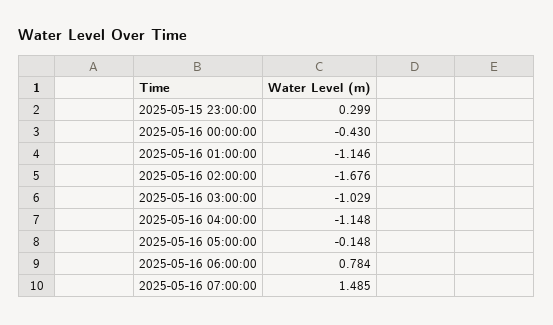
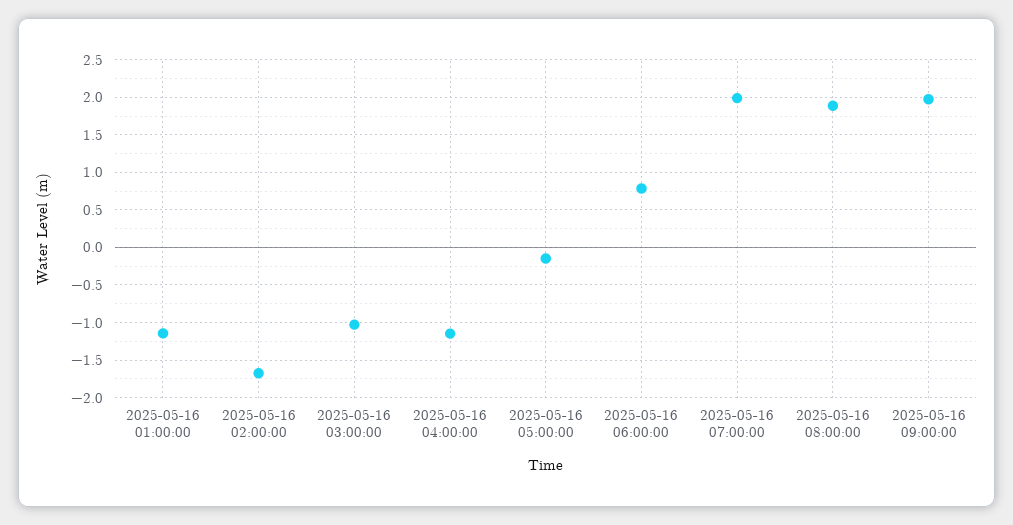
2025-05-15 23:00:00: 0.299 -> none
2025-05-16 00:00:00: -0.43 -> none
2025-05-16 07:00:00: 1.485 -> 2
2025-05-16 08:00:00: none -> 1.9
2025-05-16 09:00:00: none -> 2

